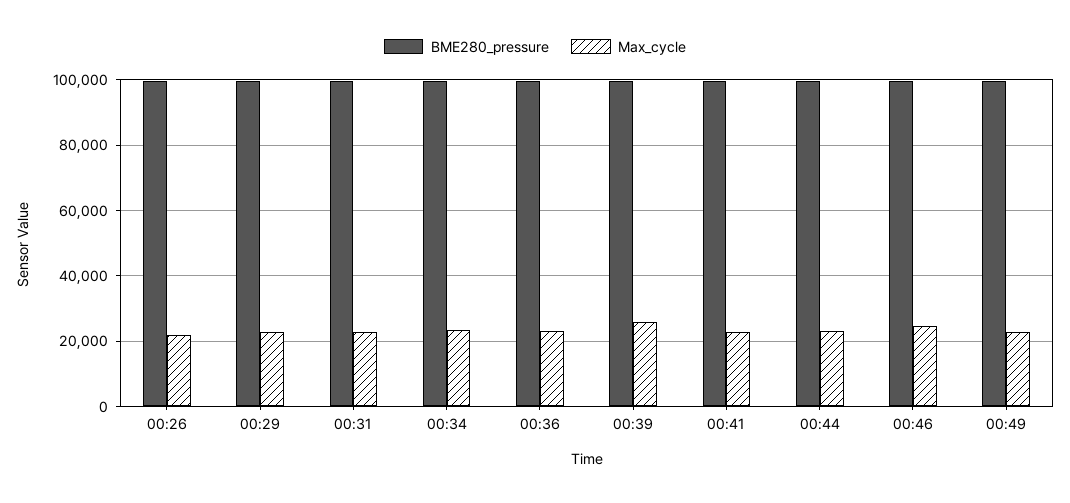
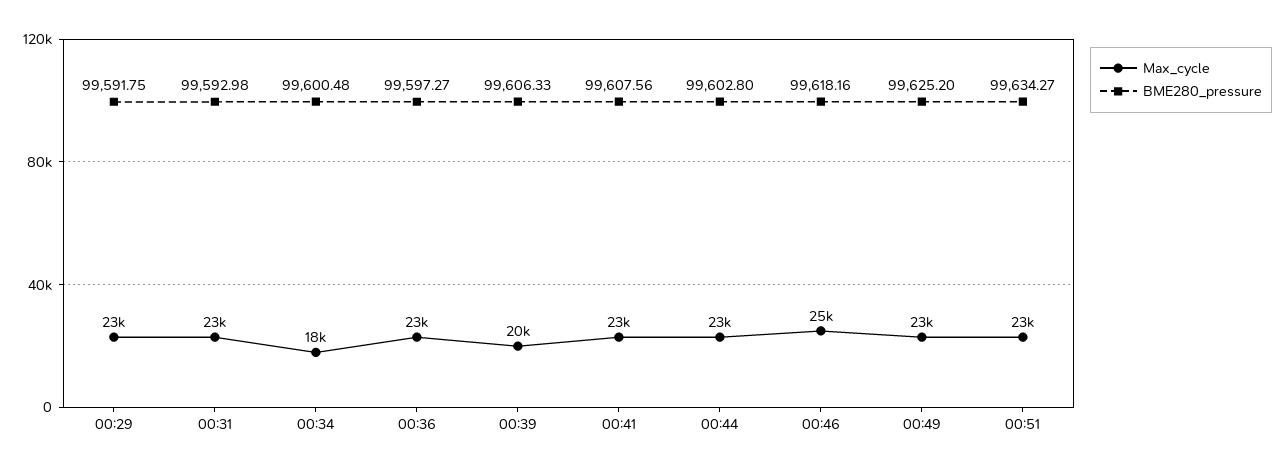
BME280_pressure, 00:26: 100000 -> none
Max_cycle, 00:26: 22000 -> none
Max_cycle, 00:34: 24000 -> 18000
Max_cycle, 00:39: 26000 -> 20000
Max_cycle, 00:51: none -> 23000
BME280_pressure, 00:51: none -> 99634.27

